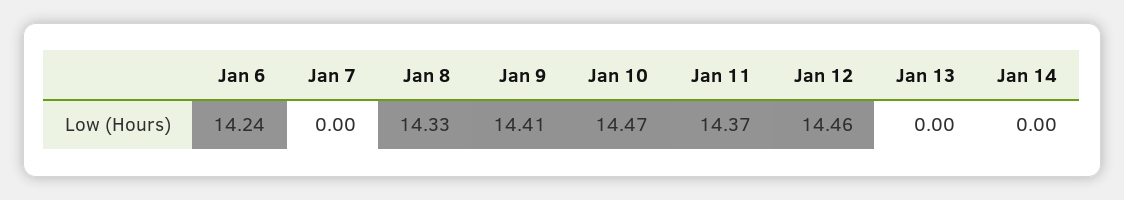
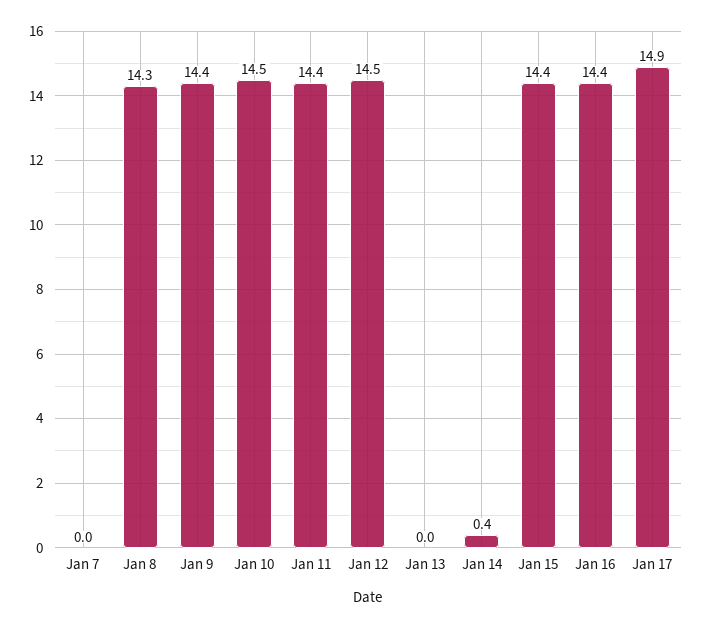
Jan 6: 14.24 -> none
Jan 14: 0 -> 0.4
Jan 15: none -> 14.4
Jan 16: none -> 14.4
Jan 17: none -> 14.9

